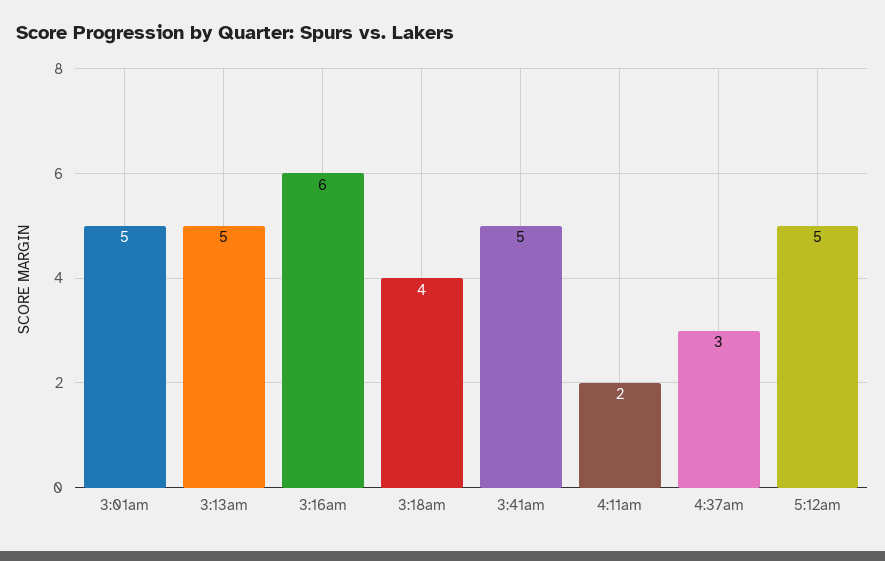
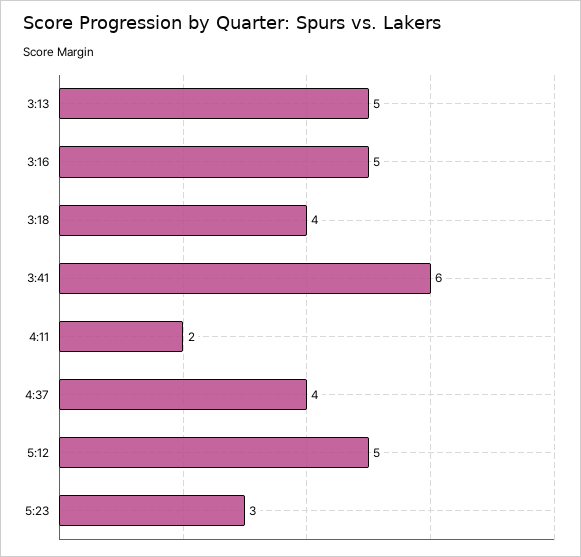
3:01am: 5 -> none
3:16am: 6 -> 5
3:41am: 5 -> 6
4:37am: 3 -> 4
5:23: none -> 3

